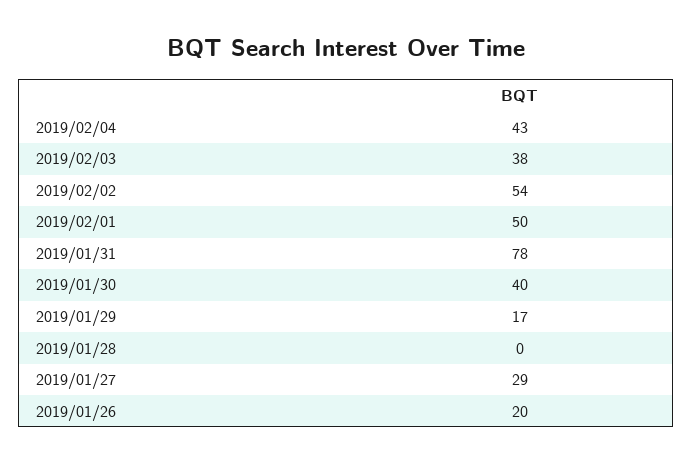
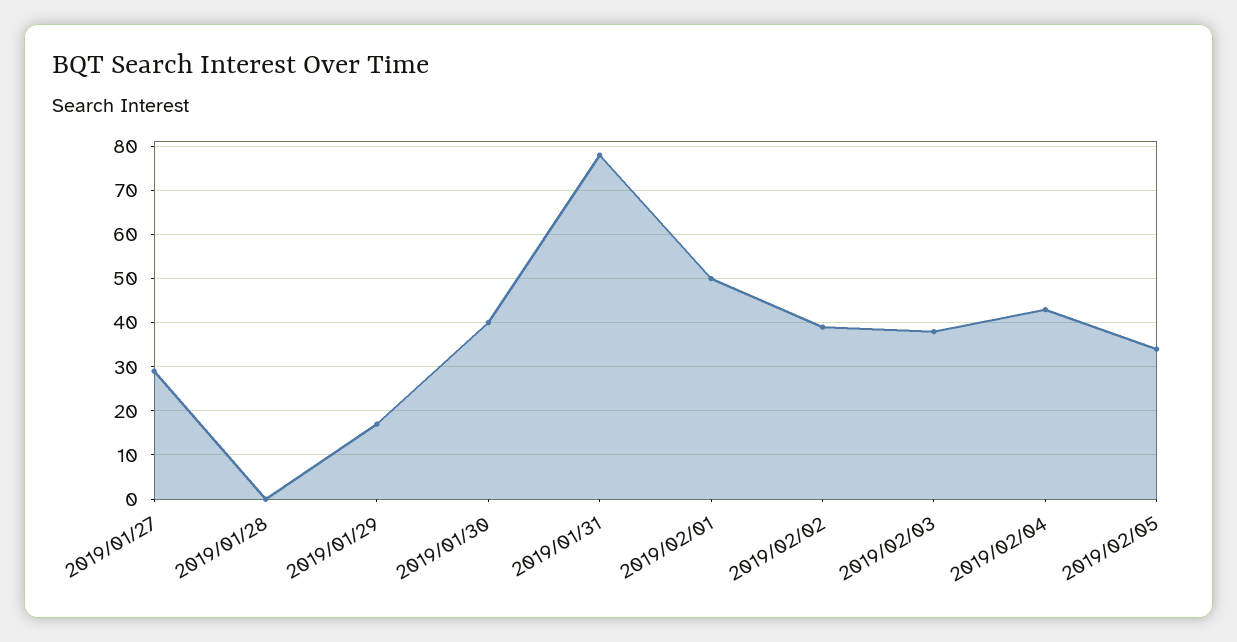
2019/02/02: 54 -> 40
2019/01/26: 20 -> none
2019/02/05: none -> 35

